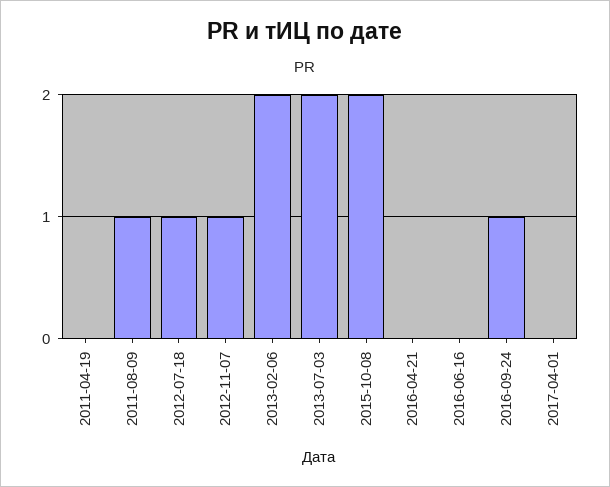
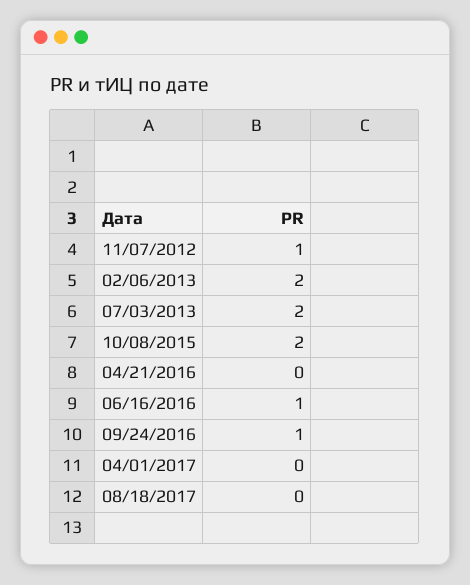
2011-04-19: 0 -> none
2011-08-09: 1 -> none
2012-07-18: 1 -> none
2016-06-16: 0 -> 1
08/18/2017: none -> 0

